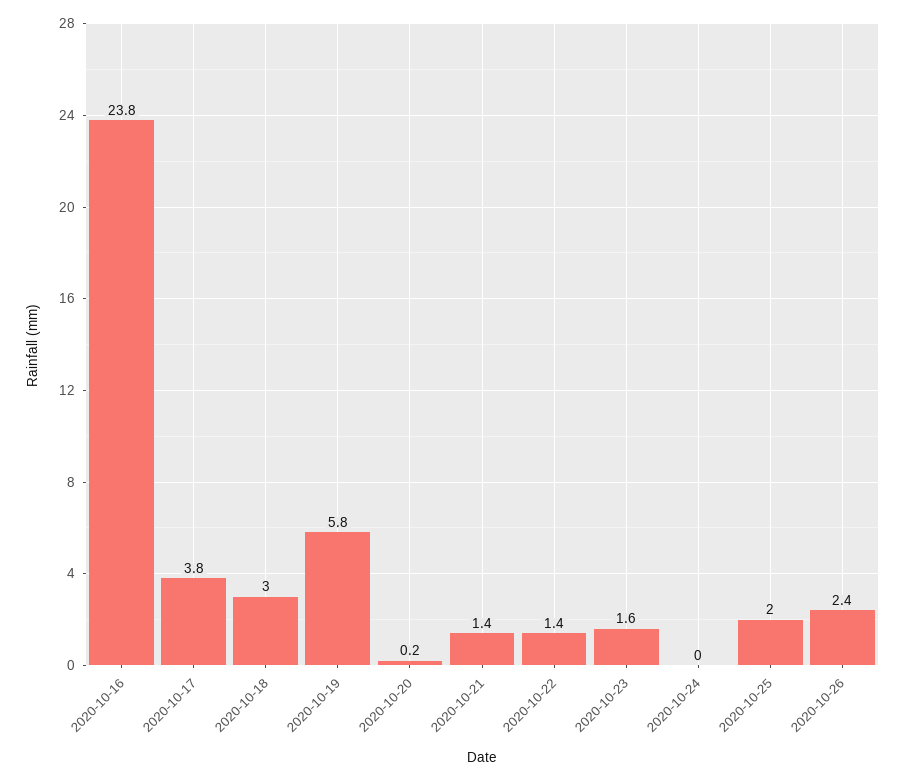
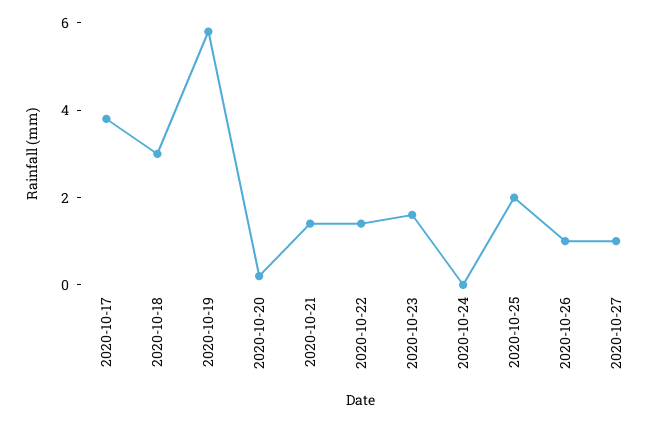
2020-10-16: 23.8 -> none
2020-10-26: 2.4 -> 1
2020-10-27: none -> 1

